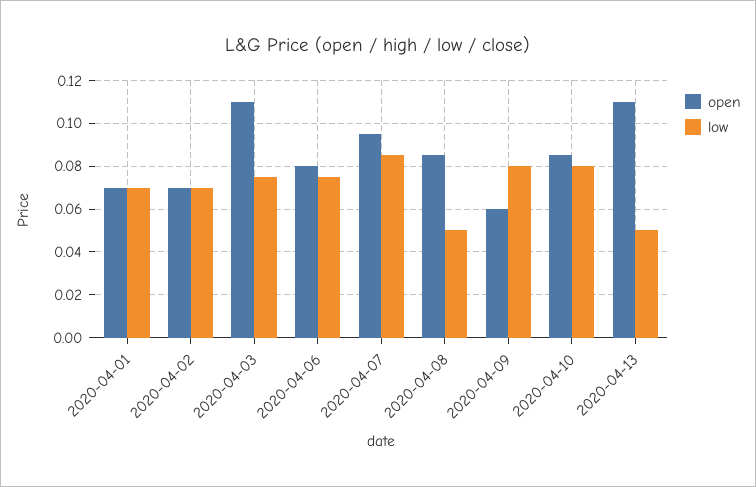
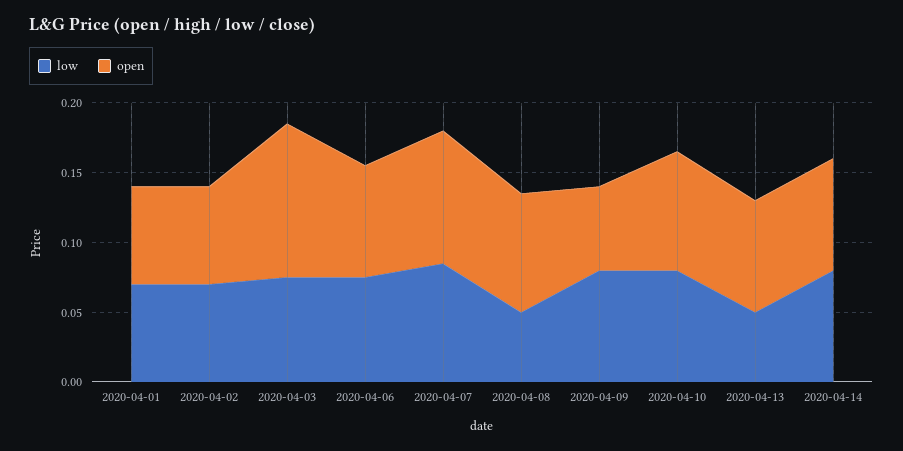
open, 2020-04-13: 0.11 -> 0.08
low, 2020-04-14: none -> 0.08
open, 2020-04-14: none -> 0.08

